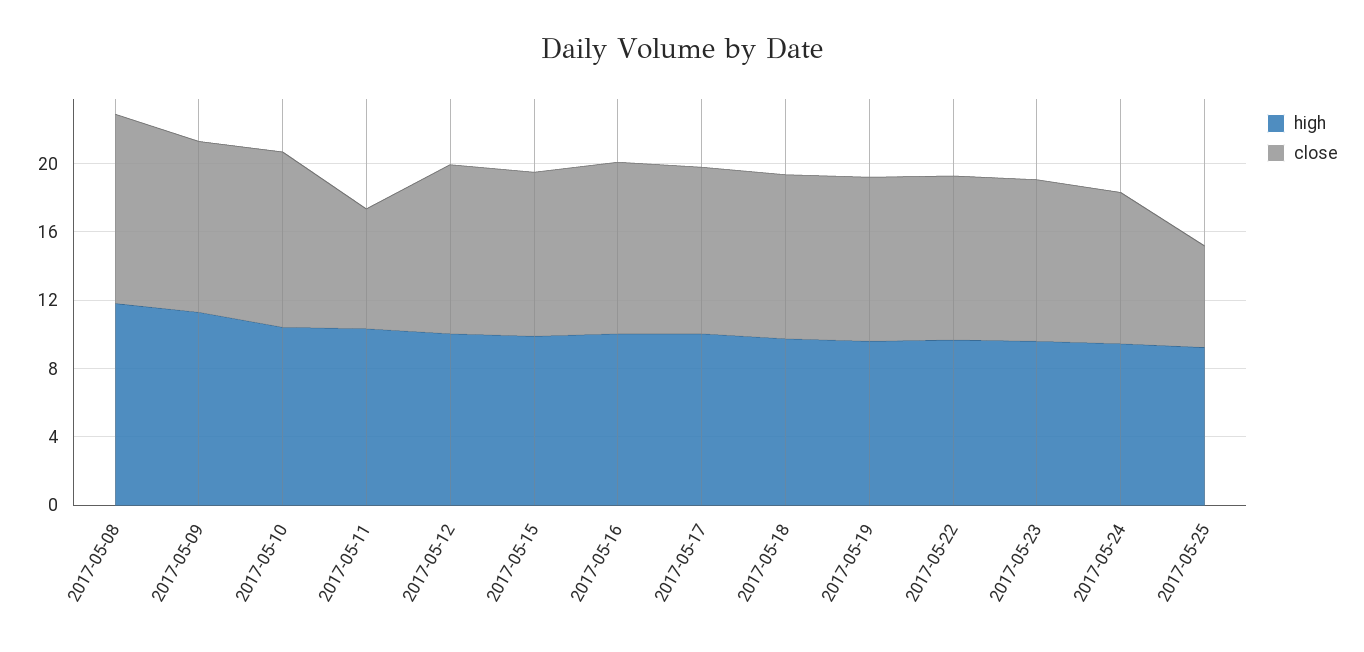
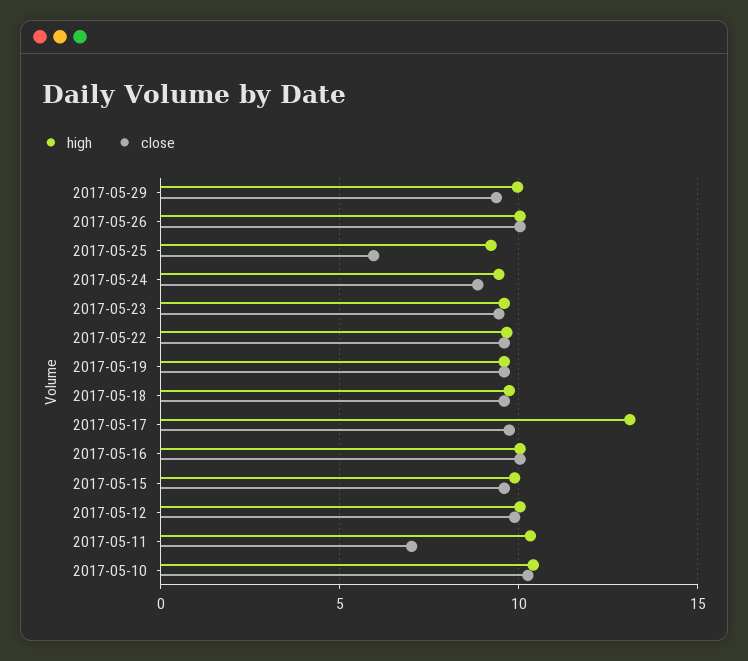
high, 2017-05-08: 12 -> none
close, 2017-05-08: 11 -> none
high, 2017-05-09: 11 -> none
close, 2017-05-09: 10 -> none
high, 2017-05-17: 10 -> 13
high, 2017-05-29: none -> 10
close, 2017-05-29: none -> 9.5
high, 2017-05-26: none -> 10
close, 2017-05-26: none -> 10

